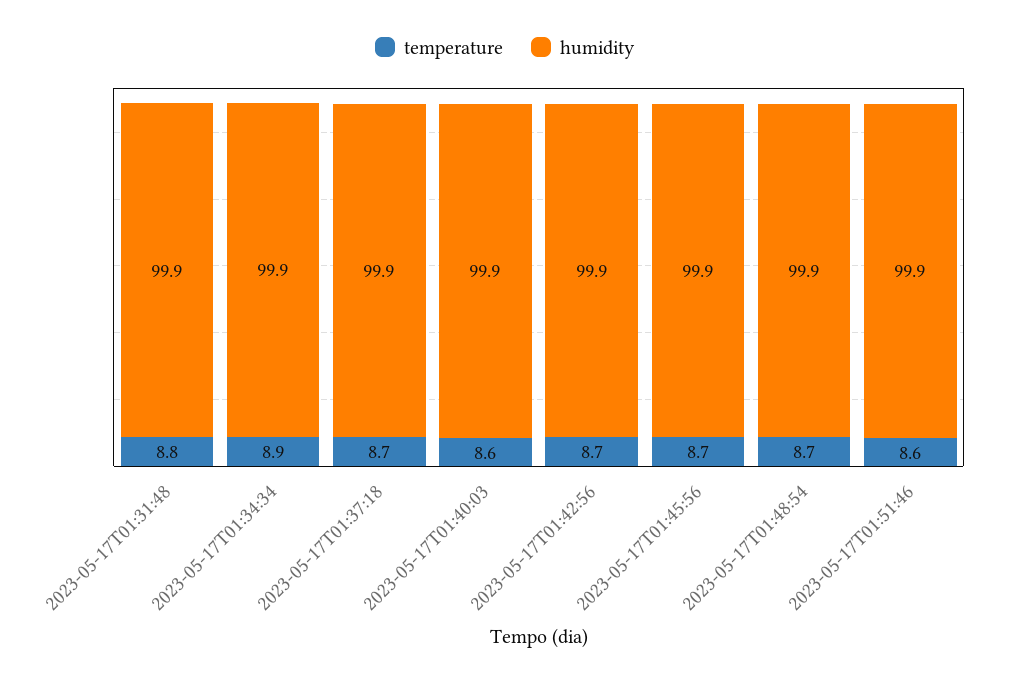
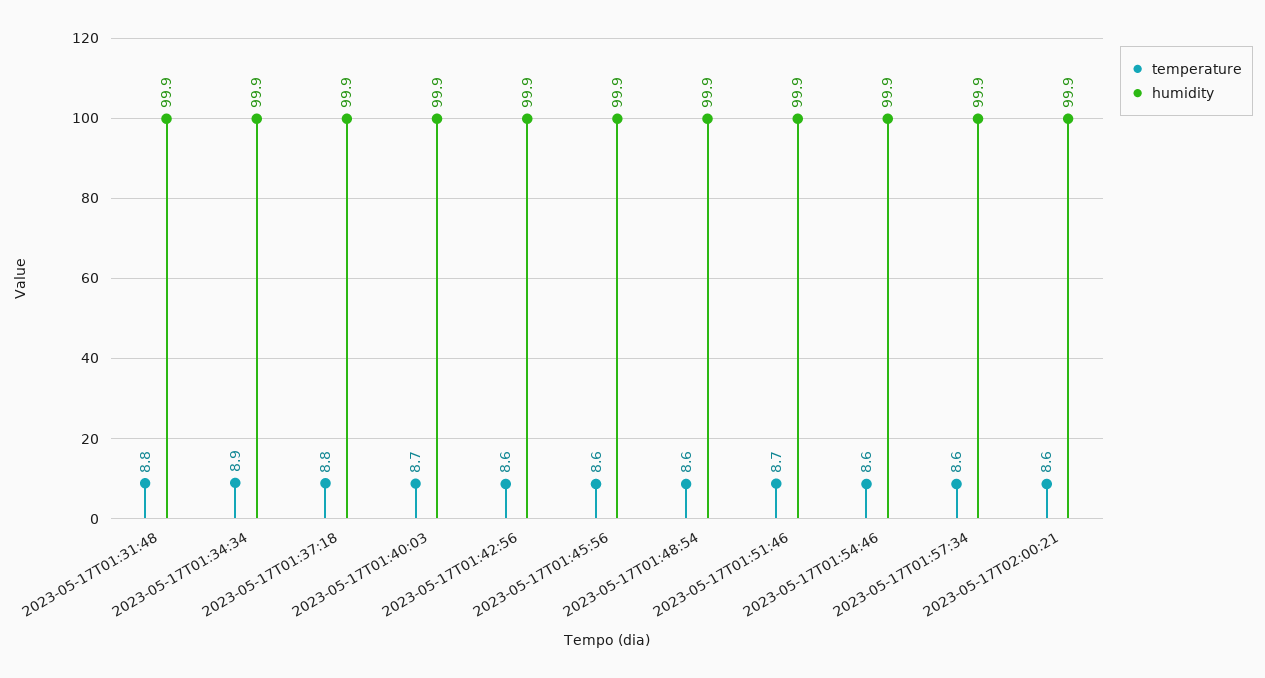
temperature, 2023-05-17T01:37:18: 8.7 -> 8.8
temperature, 2023-05-17T01:40:03: 8.6 -> 8.7
temperature, 2023-05-17T01:42:56: 8.7 -> 8.6
temperature, 2023-05-17T01:45:56: 8.7 -> 8.6
temperature, 2023-05-17T01:48:54: 8.7 -> 8.6
temperature, 2023-05-17T01:51:46: 8.6 -> 8.7
temperature, 2023-05-17T01:54:46: none -> 8.6
humidity, 2023-05-17T01:54:46: none -> 99.9
temperature, 2023-05-17T01:57:34: none -> 8.6
humidity, 2023-05-17T01:57:34: none -> 99.9
temperature, 2023-05-17T02:00:21: none -> 8.6
humidity, 2023-05-17T02:00:21: none -> 99.9

